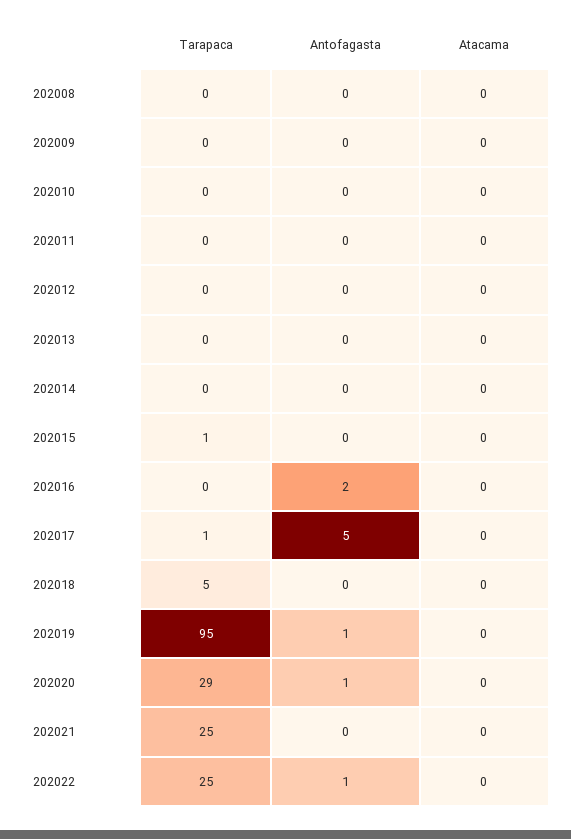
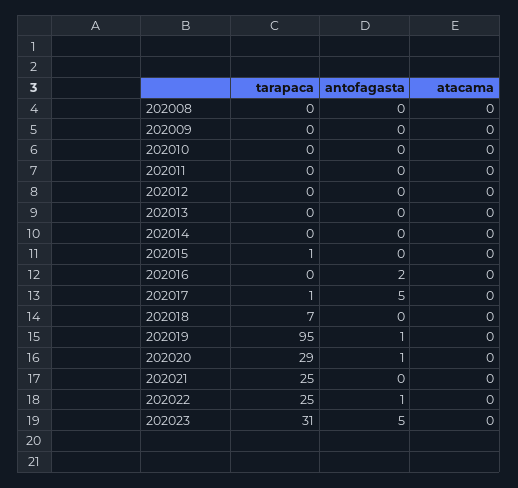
Tarapaca, 202018: 5 -> 7
Tarapaca, 202023: none -> 31
Antofagasta, 202023: none -> 5
Atacama, 202023: none -> 0

